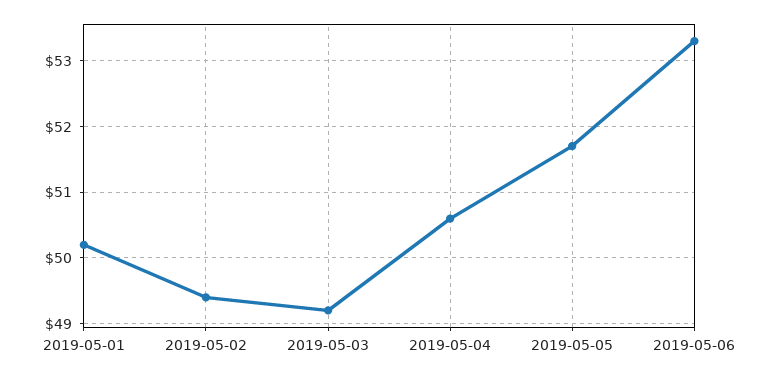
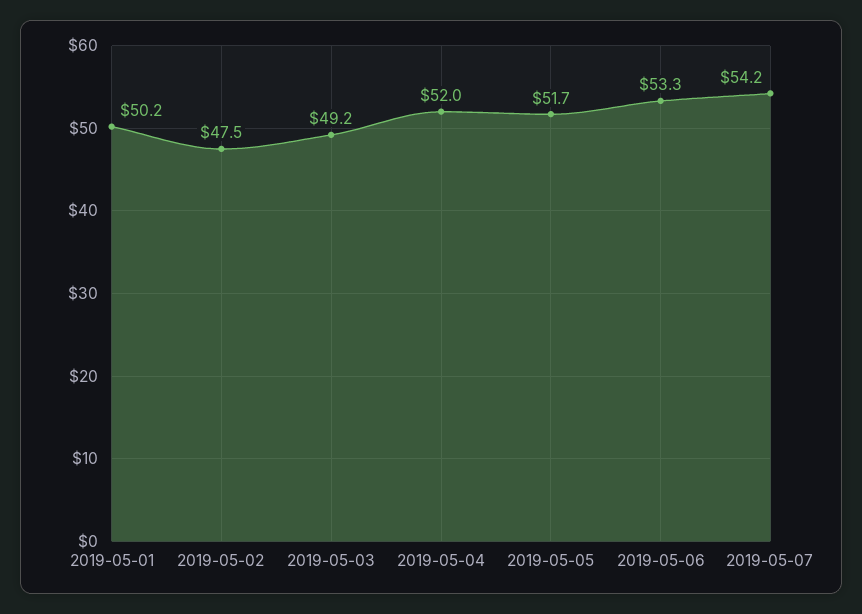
2019-05-02: 49.4 -> 47.5
2019-05-04: 50.6 -> 52
2019-05-07: none -> 54.2

